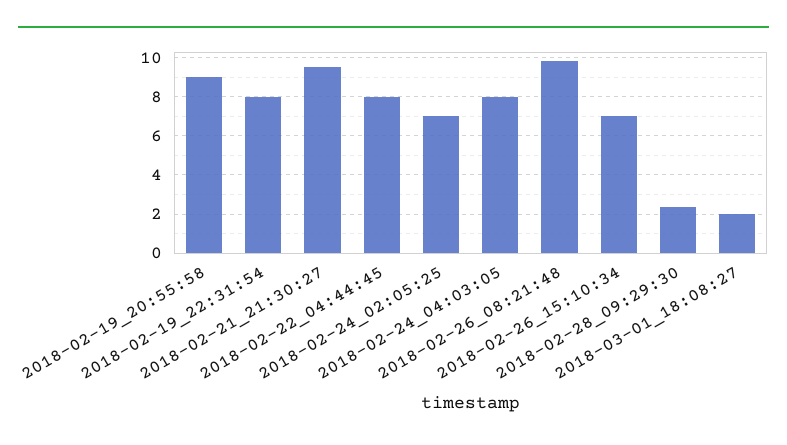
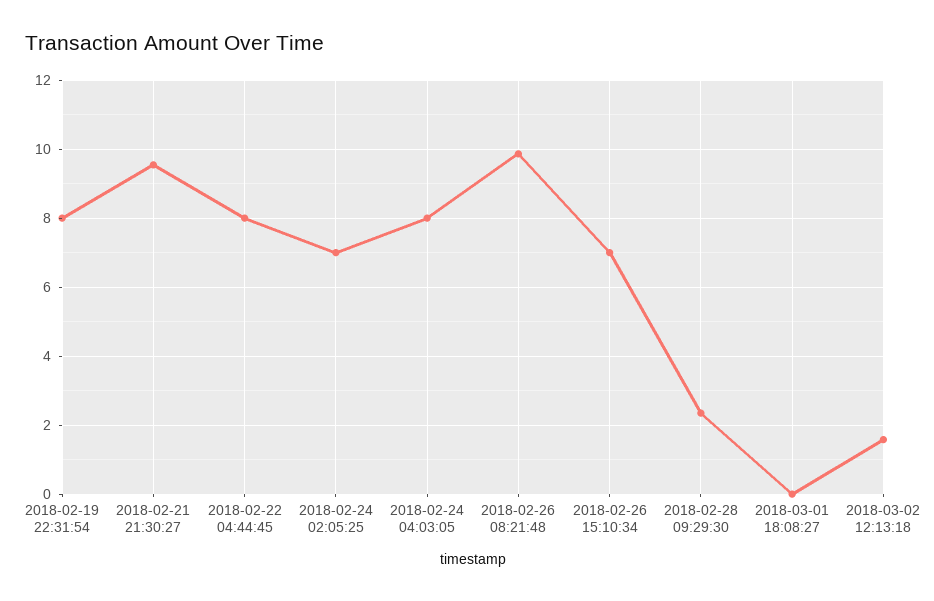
2018-02-19_20:55:58: 9 -> none
2018-03-01_18:08:27: 2 -> 0
2018-03-02 12:13:18: none -> 1.6

